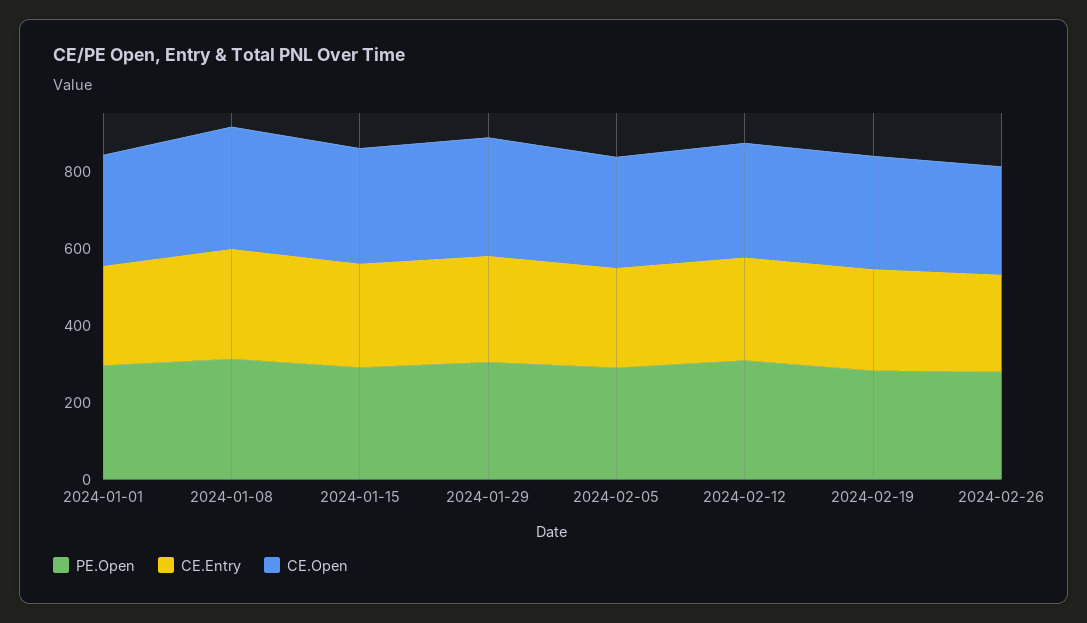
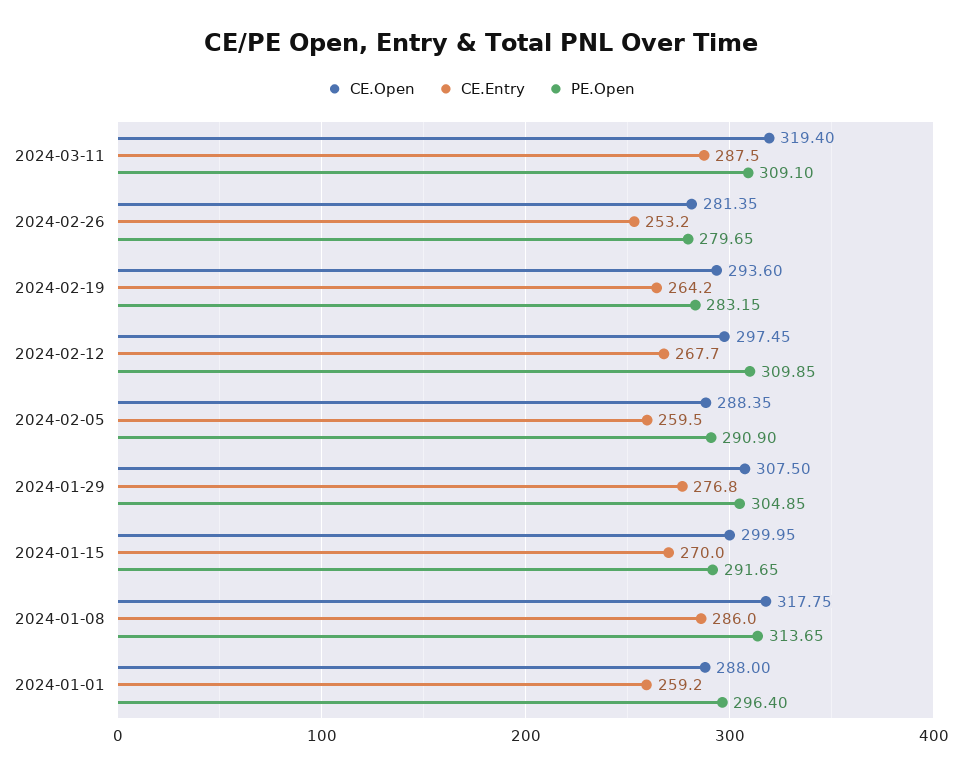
CE.Open, 2024-03-11: none -> 319.4
CE.Entry, 2024-03-11: none -> 287.5
PE.Open, 2024-03-11: none -> 309.1

